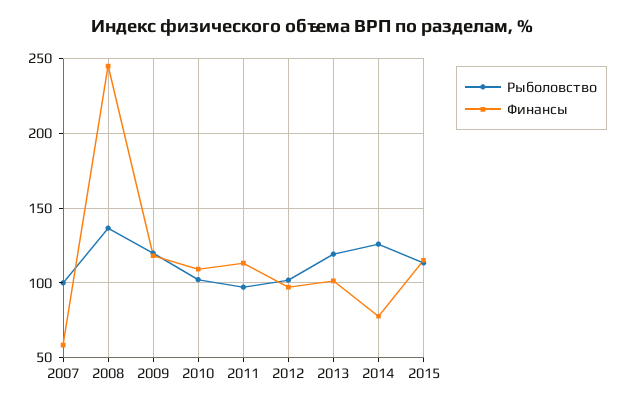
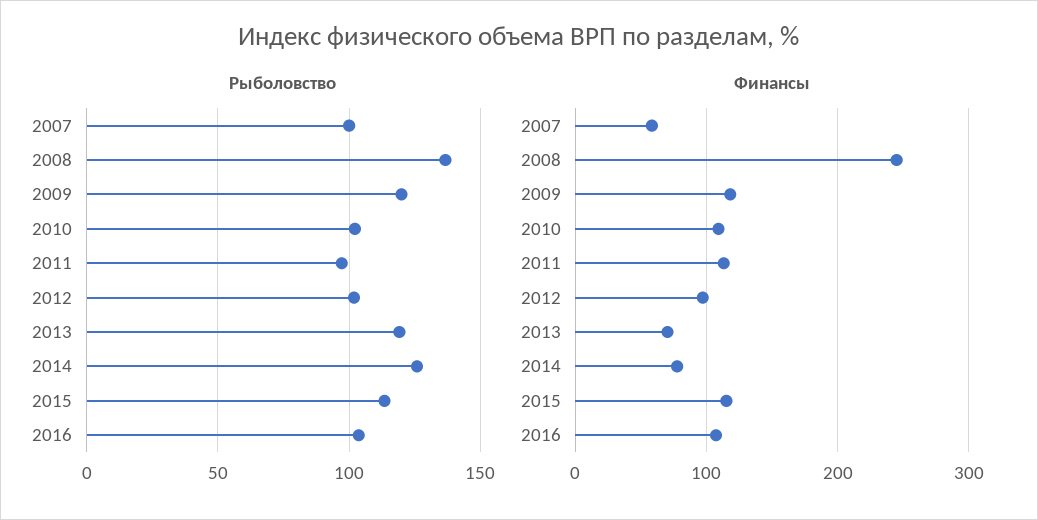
Финансы, 2013: 100 -> 70
Рыболовство, 2016: none -> 105
Финансы, 2016: none -> 110

